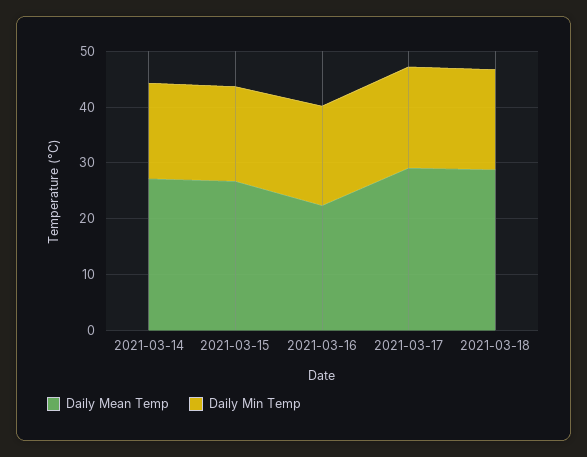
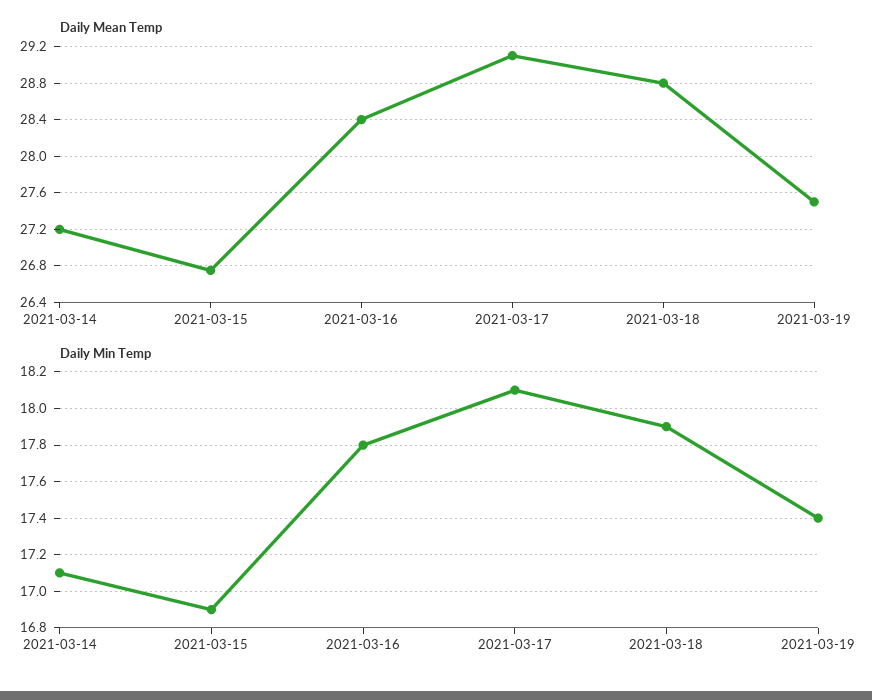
Daily Mean Temp, 2021-03-16: 22 -> 28.4
Daily Mean Temp, 2021-03-19: none -> 27.5
Daily Min Temp, 2021-03-19: none -> 17.4

